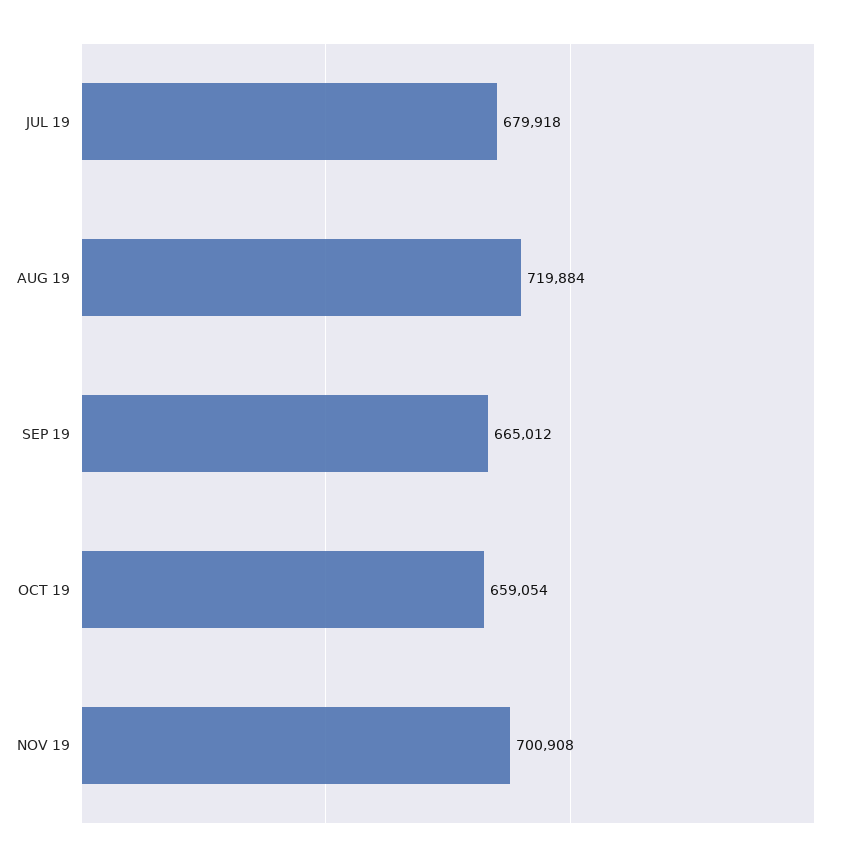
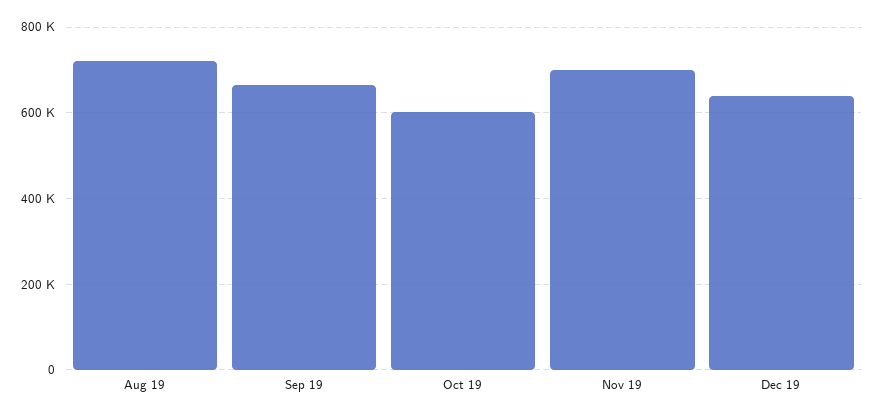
JUL 19: 679918 -> none
OCT 19: 659054 -> 600000
Dec 19: none -> 640000

